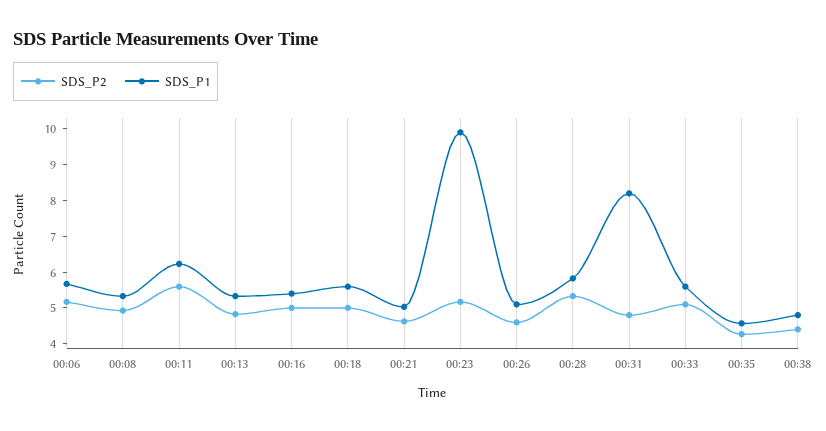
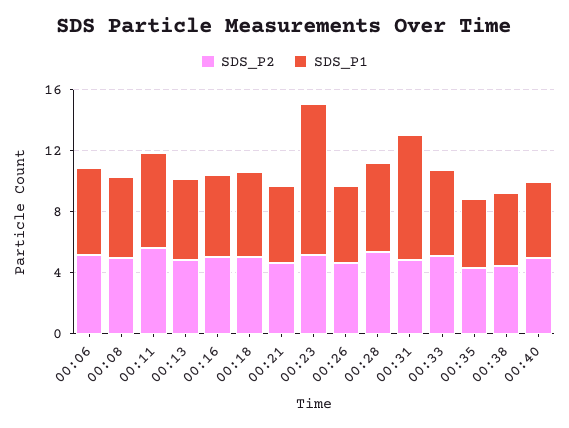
SDS_P2, 00:40: none -> 5
SDS_P1, 00:40: none -> 5

